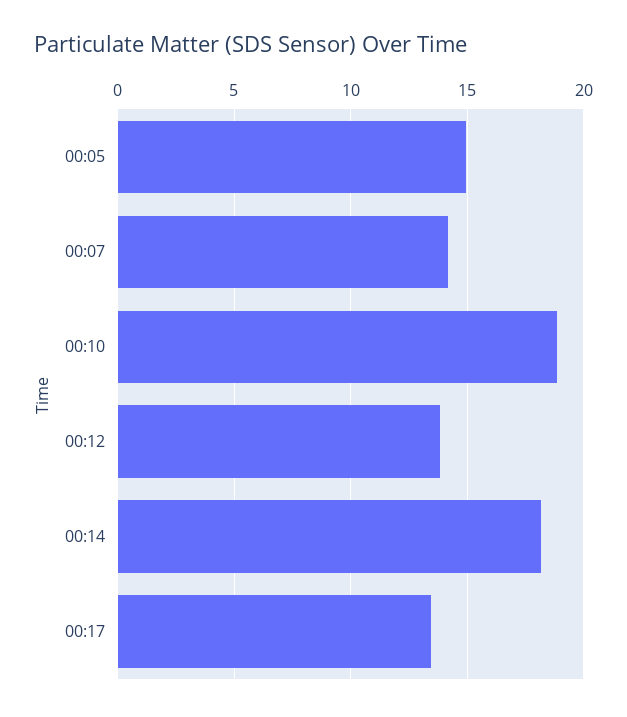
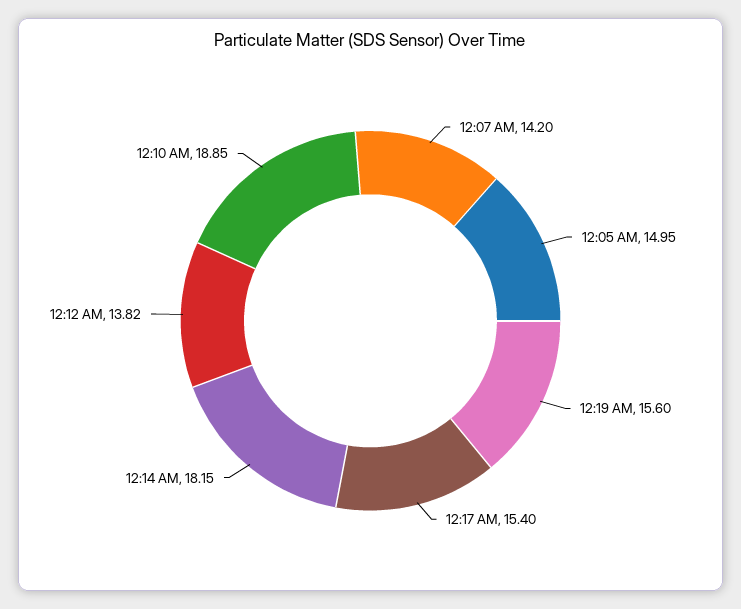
00:17: 13.5 -> 15.4
12:19 AM: none -> 15.6

